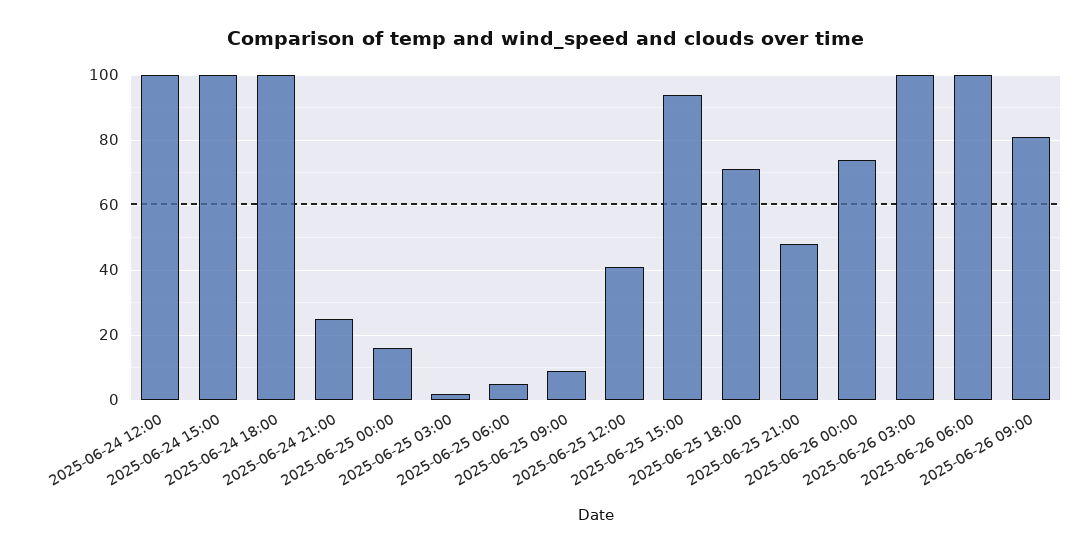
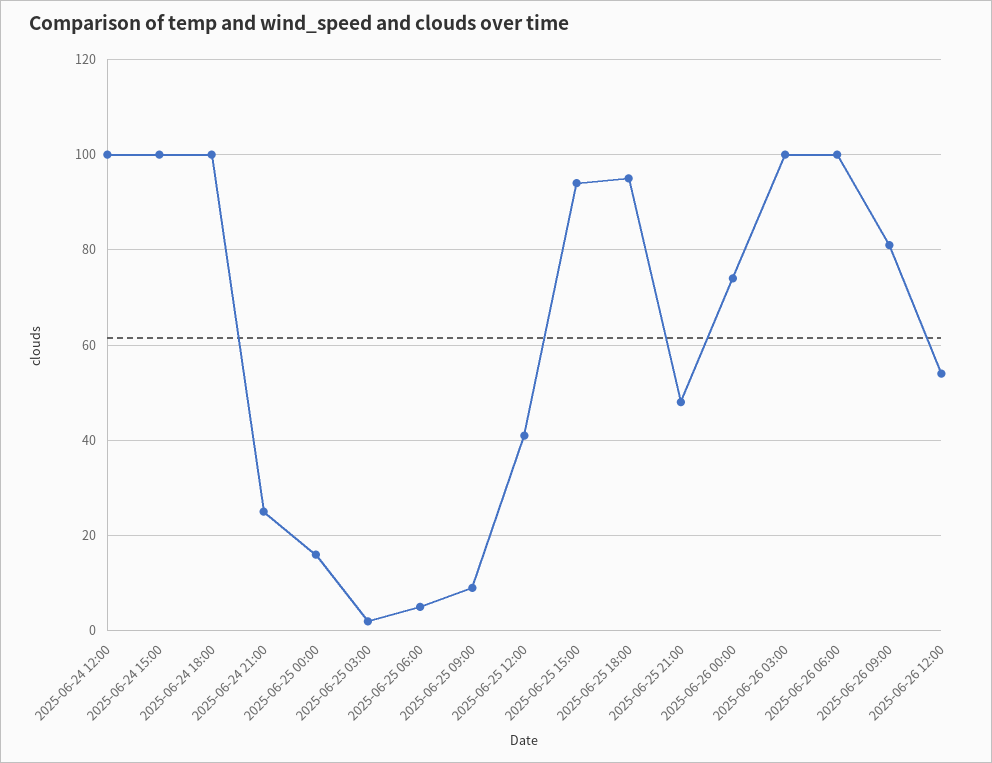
2025-06-25 18:00: 70 -> 95
2025-06-26 12:00: none -> 55

